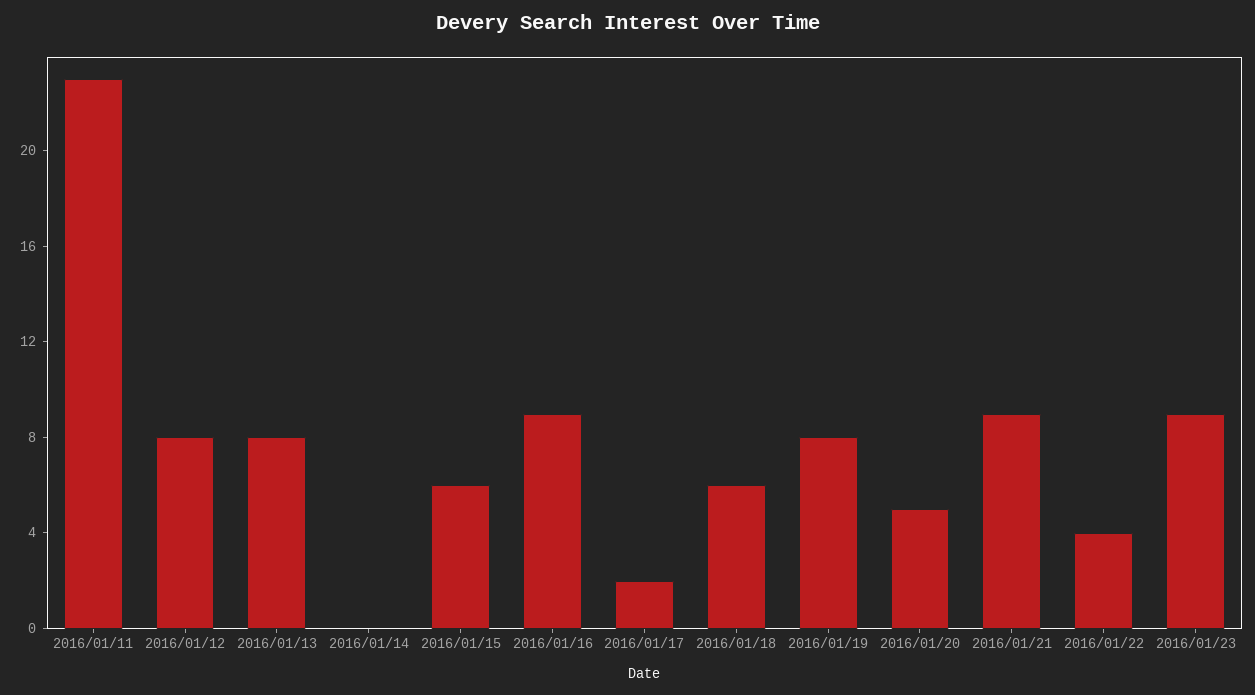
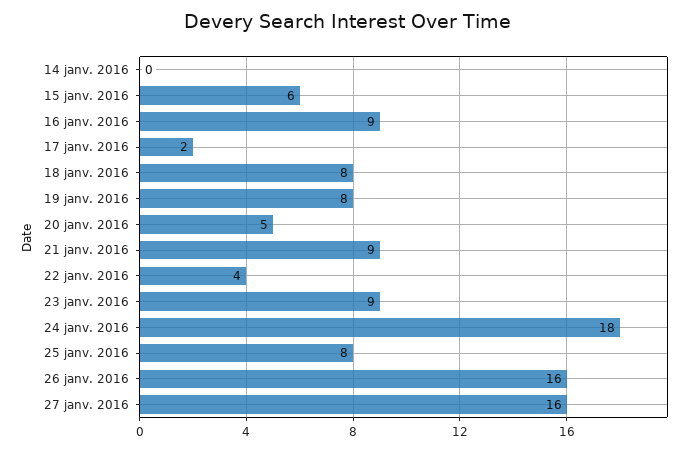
2016/01/11: 23 -> none
2016/01/12: 8 -> none
2016/01/13: 8 -> none
2016/01/18: 6 -> 8
24 janv. 2016: none -> 18
25 janv. 2016: none -> 8
26 janv. 2016: none -> 16
27 janv. 2016: none -> 16

